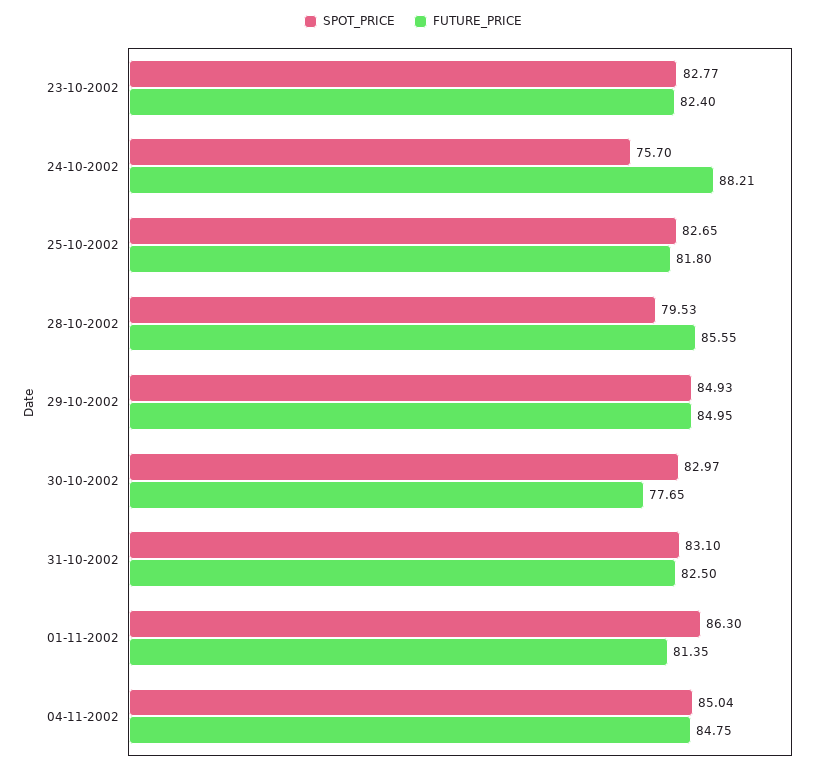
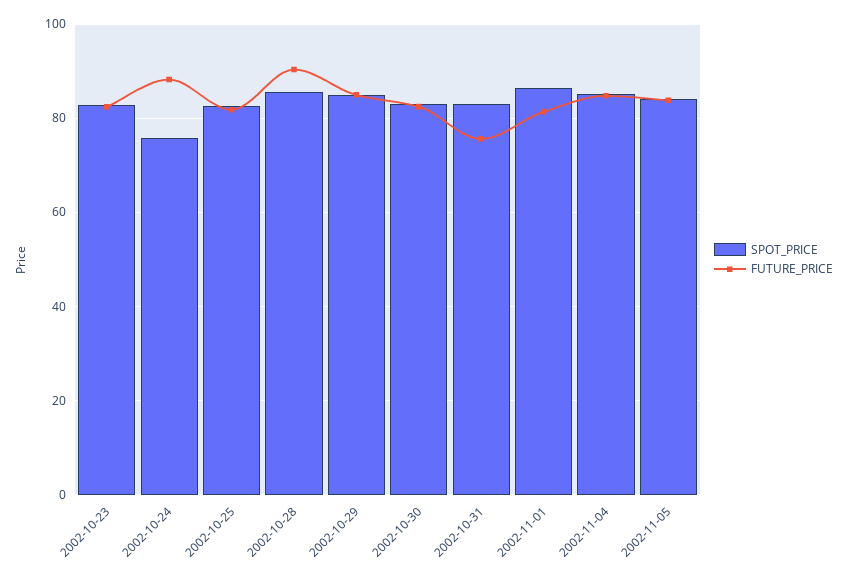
SPOT_PRICE, 28-10-2002: 79.53 -> 86
FUTURE_PRICE, 28-10-2002: 85.55 -> 90
FUTURE_PRICE, 30-10-2002: 77.65 -> 82
FUTURE_PRICE, 31-10-2002: 82.5 -> 76
SPOT_PRICE, 2002-11-05: none -> 84
FUTURE_PRICE, 2002-11-05: none -> 84

